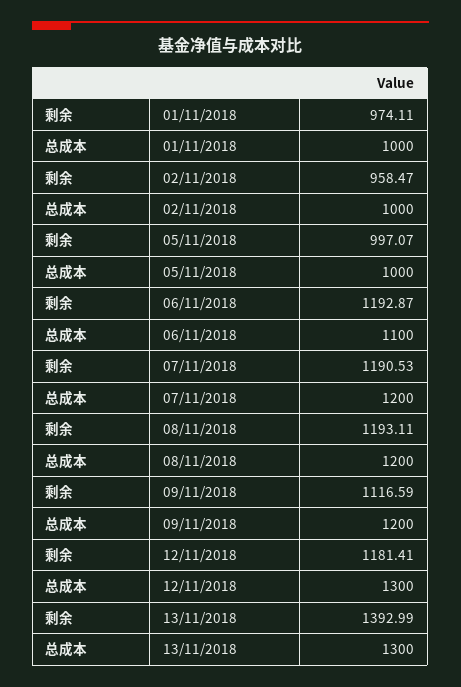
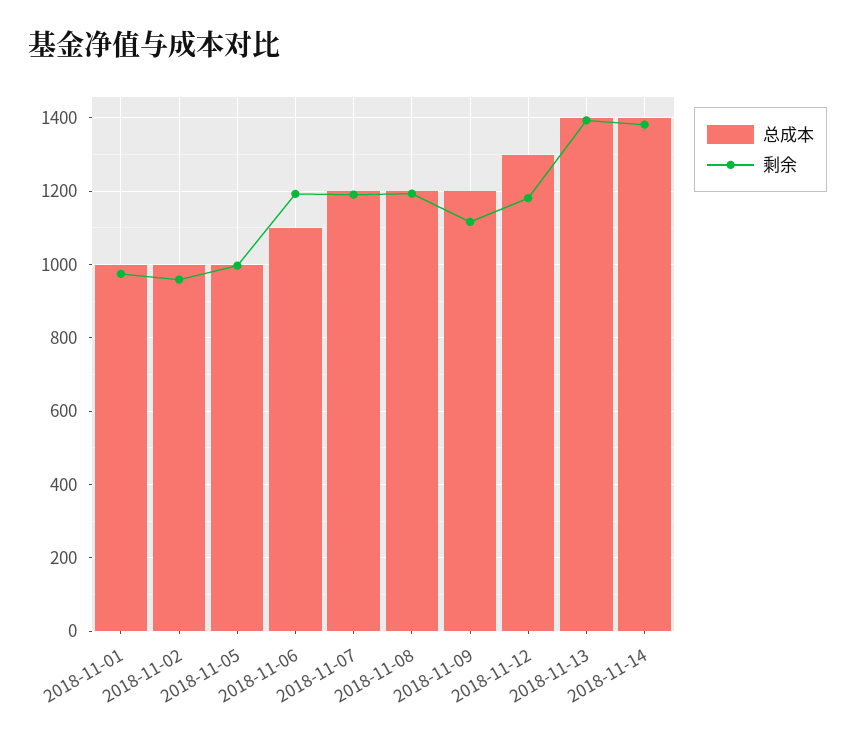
总成本, 13/11/2018: 1300 -> 1400
总成本, 2018-11-14: none -> 1400
剩余, 2018-11-14: none -> 1380

